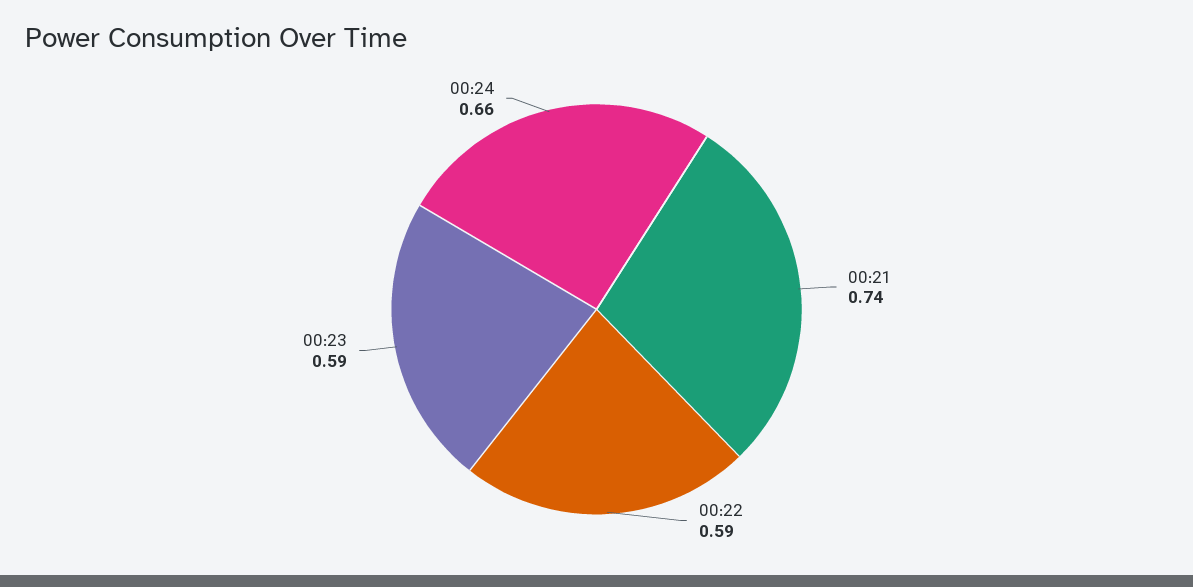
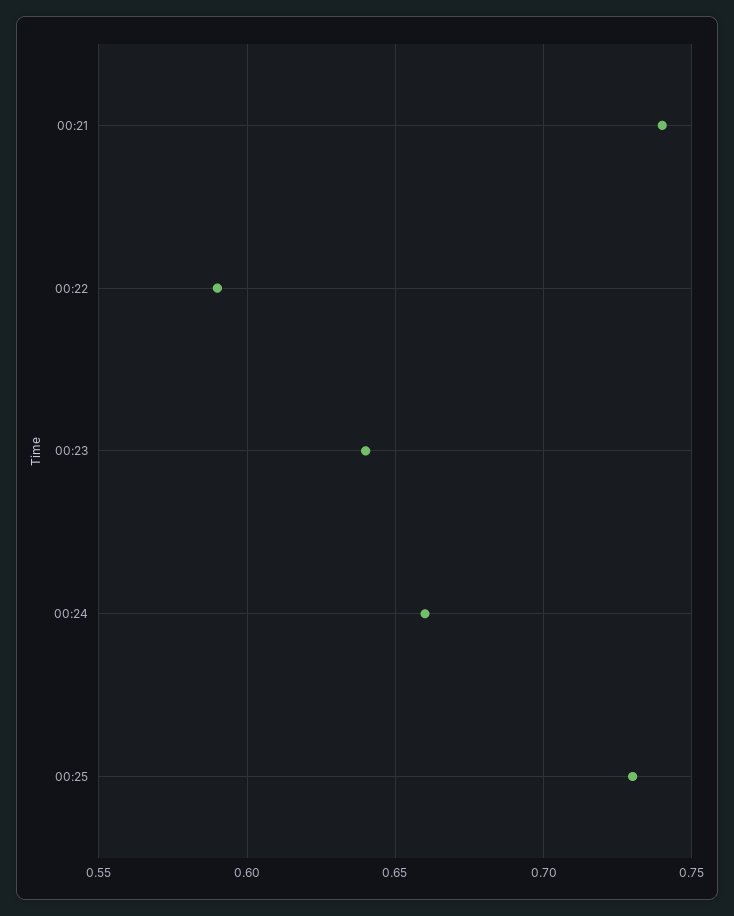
00:23: 0.59 -> 0.64
00:25: none -> 0.73

